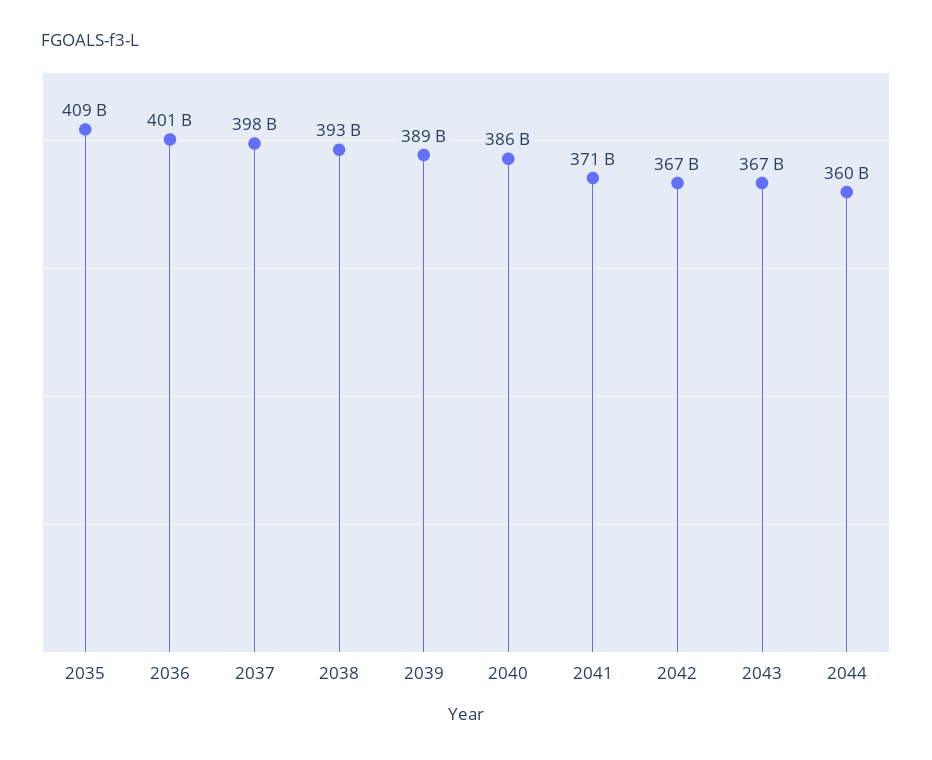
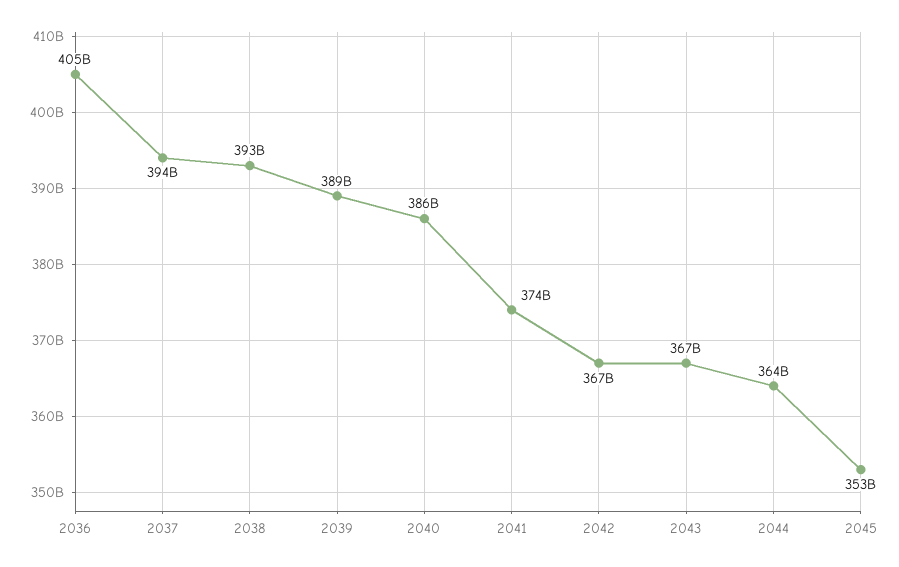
2035: 409000000000 -> none
2036: 401000000000 -> 405000000000
2037: 398000000000 -> 394000000000
2041: 371000000000 -> 374000000000
2044: 360000000000 -> 364000000000
2045: none -> 353000000000

